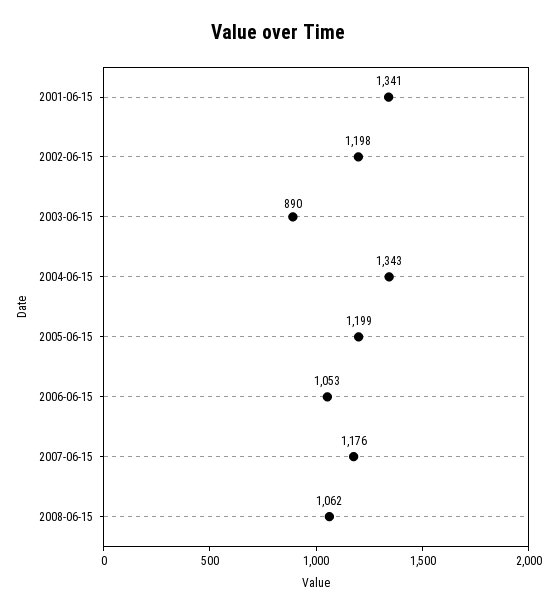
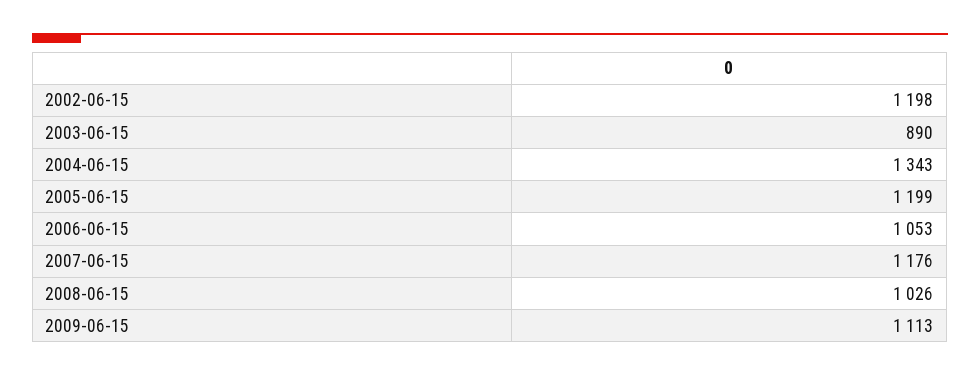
2001-06-15: 1341 -> none
2008-06-15: 1062 -> 1026
2009-06-15: none -> 1113

